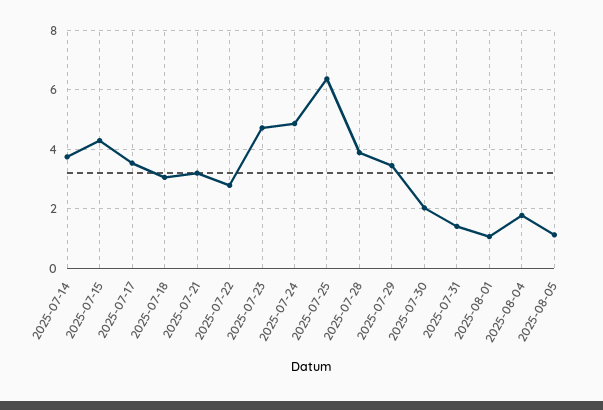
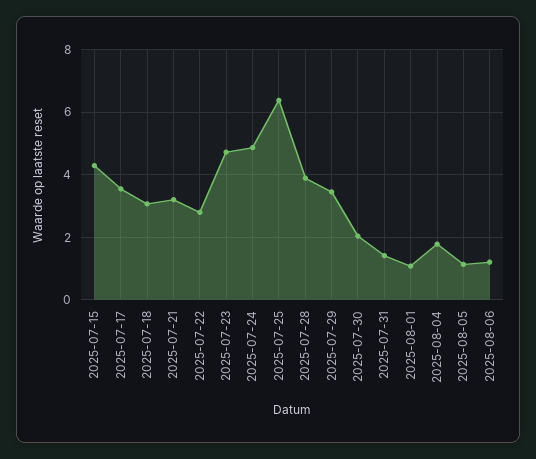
2025-07-14: 3.75 -> none
2025-08-06: none -> 1.2

